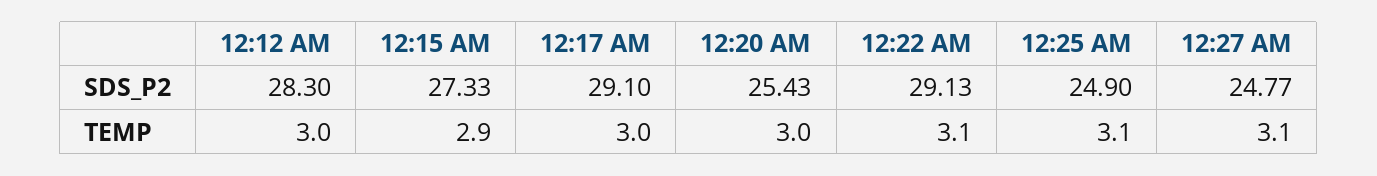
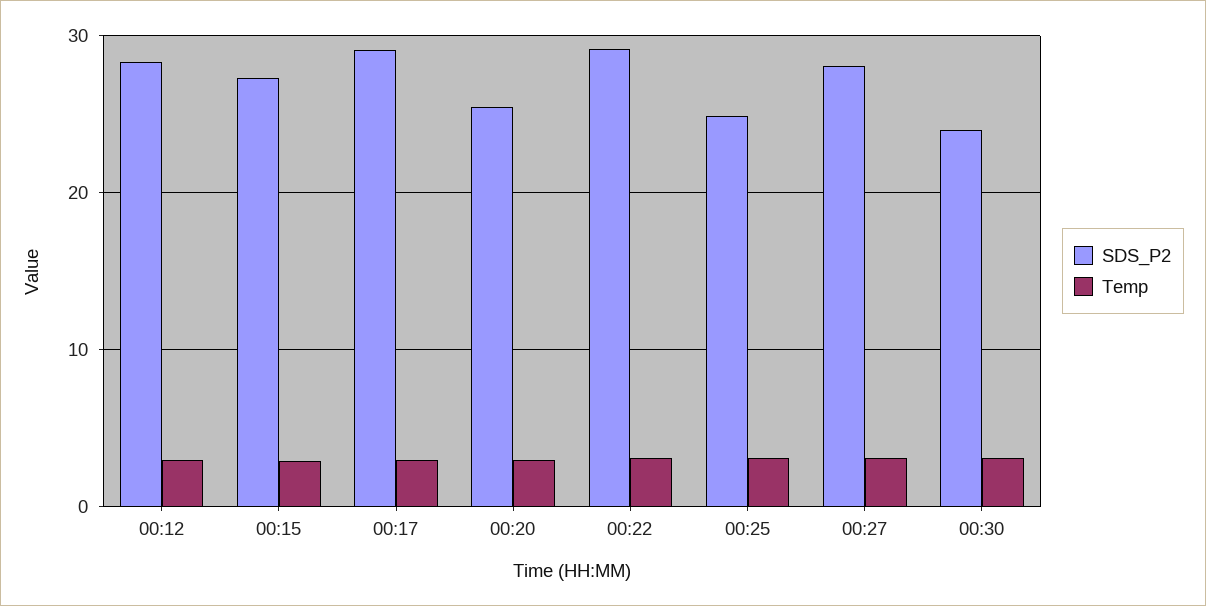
SDS_P2, 12:27 AM: 24.77 -> 28
SDS_P2, 00:30: none -> 24
TEMP, 00:30: none -> 3

